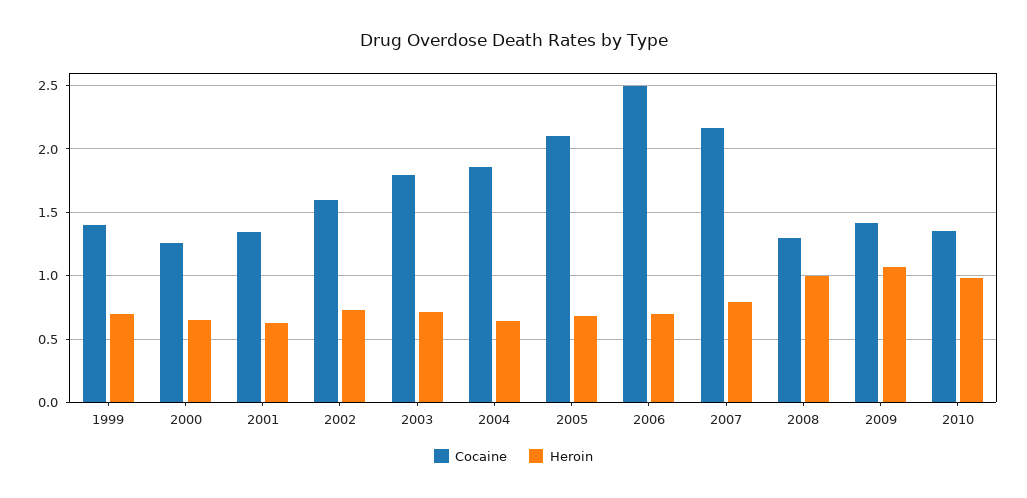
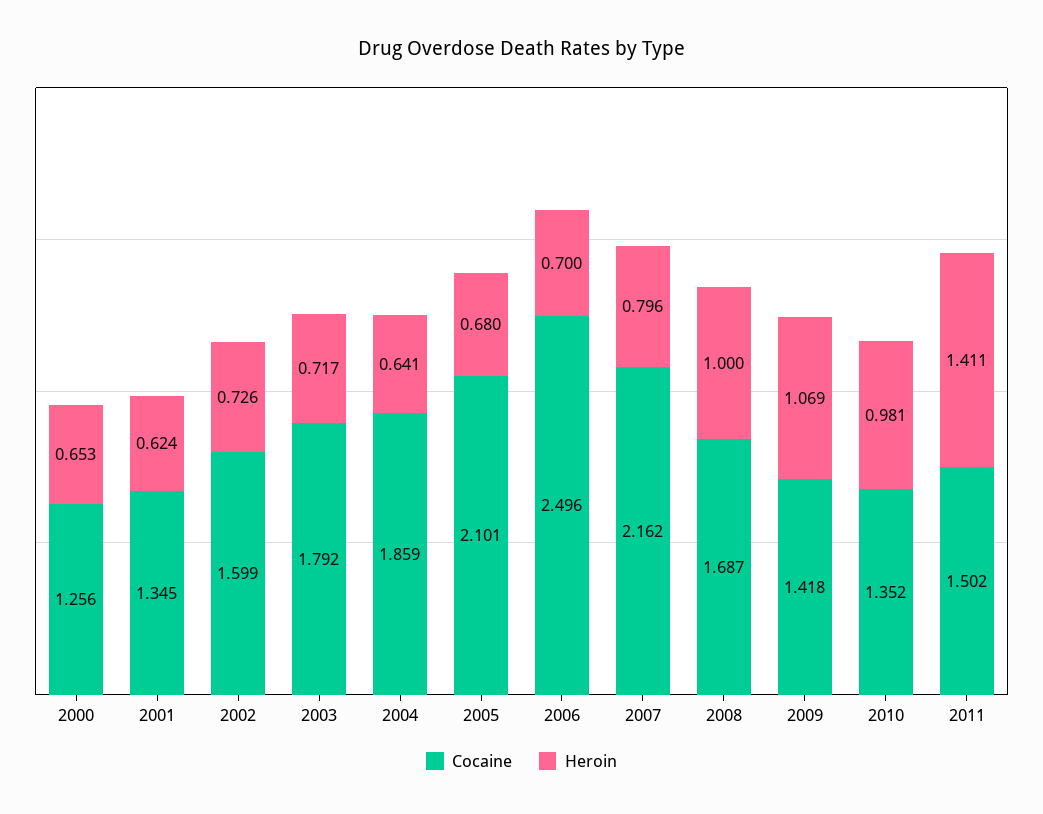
Cocaine, 1999: 1.4 -> none
Heroin, 1999: 0.7 -> none
Cocaine, 2008: 1.3 -> 1.687
Cocaine, 2011: none -> 1.502
Heroin, 2011: none -> 1.411

